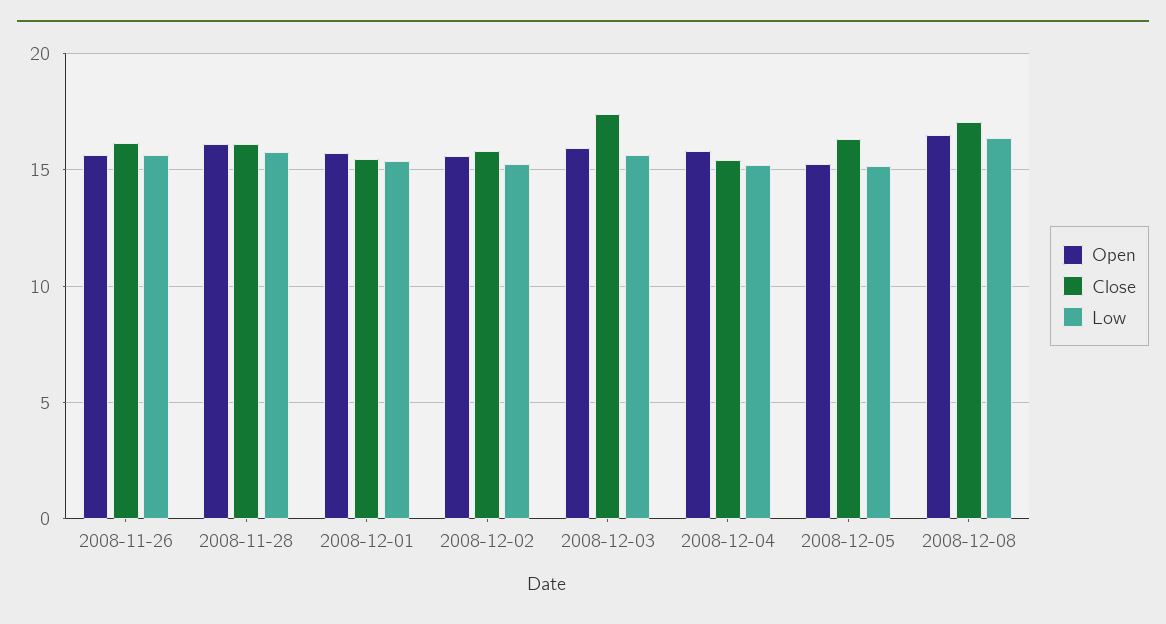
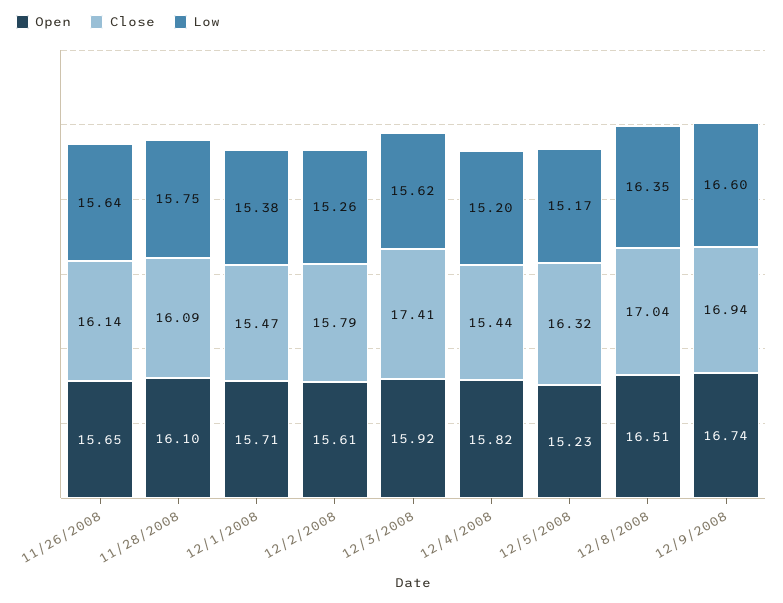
Open, 12/9/2008: none -> 16.74
Close, 12/9/2008: none -> 16.94
Low, 12/9/2008: none -> 16.6

